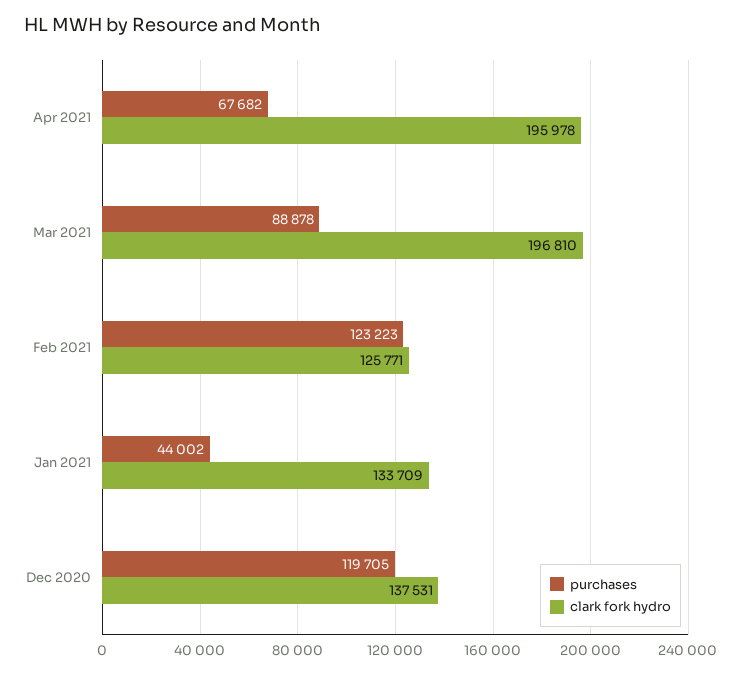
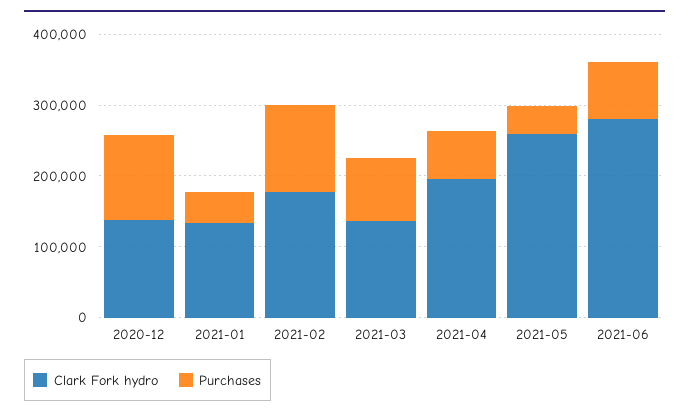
clark fork hydro, Mar 2021: 196810 -> 140000
clark fork hydro, Feb 2021: 125771 -> 180000
clark fork hydro, 2021-05: none -> 260000
purchases, 2021-05: none -> 40000
clark fork hydro, 2021-06: none -> 280000
purchases, 2021-06: none -> 80000

